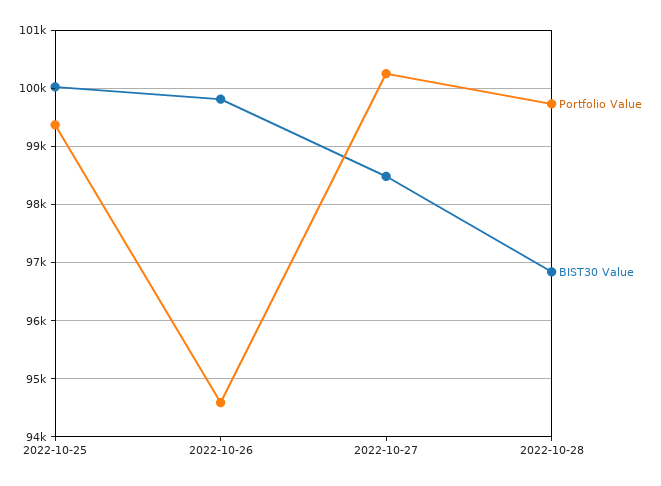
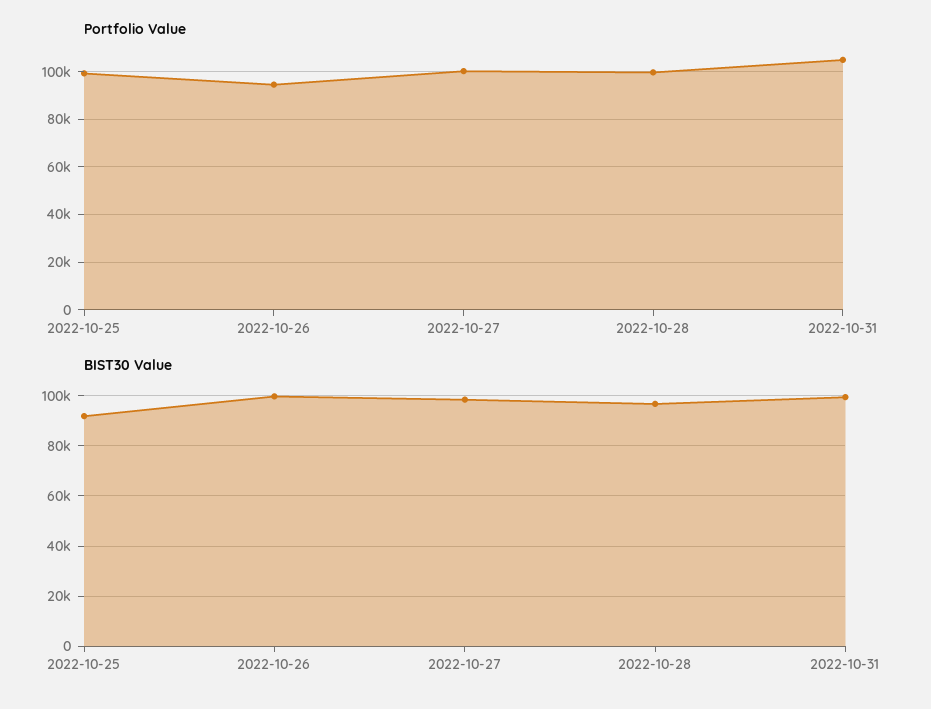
BIST30 Value, 2022-10-25: 100000 -> 92500
Portfolio Value, 2022-10-31: none -> 105000
BIST30 Value, 2022-10-31: none -> 100000

